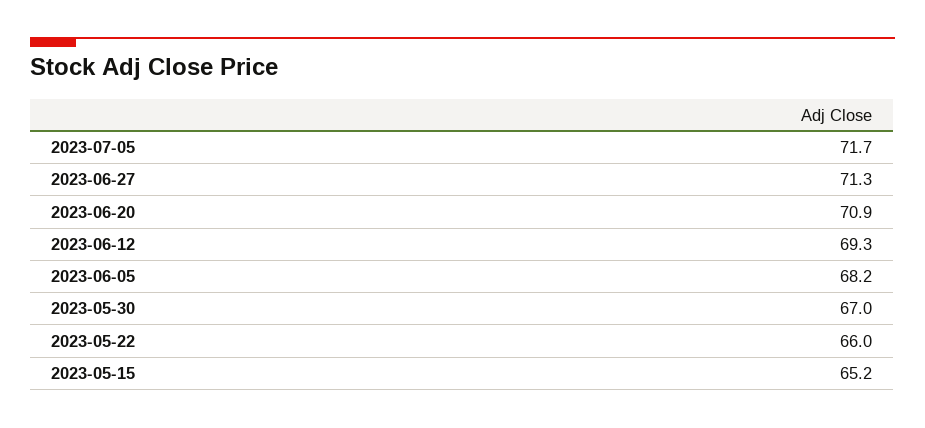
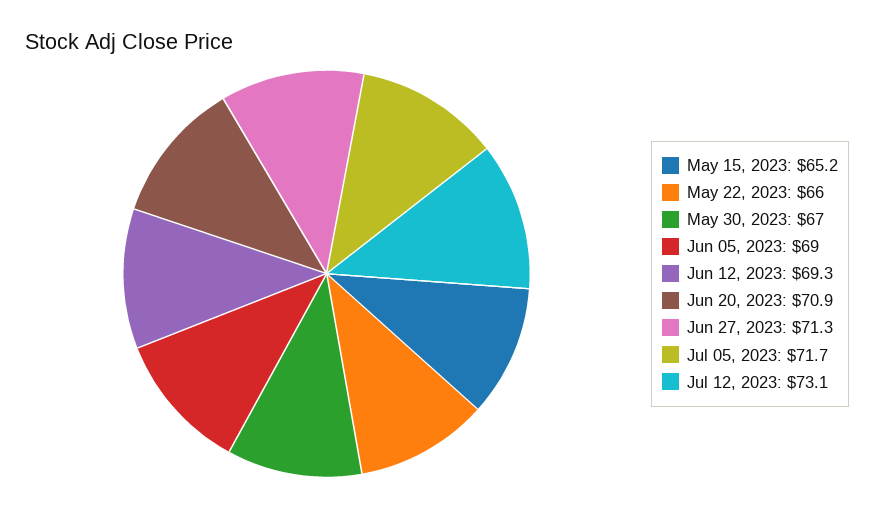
2023-06-05: 68.2 -> 69
Jul 12, 2023: none -> 73.1

